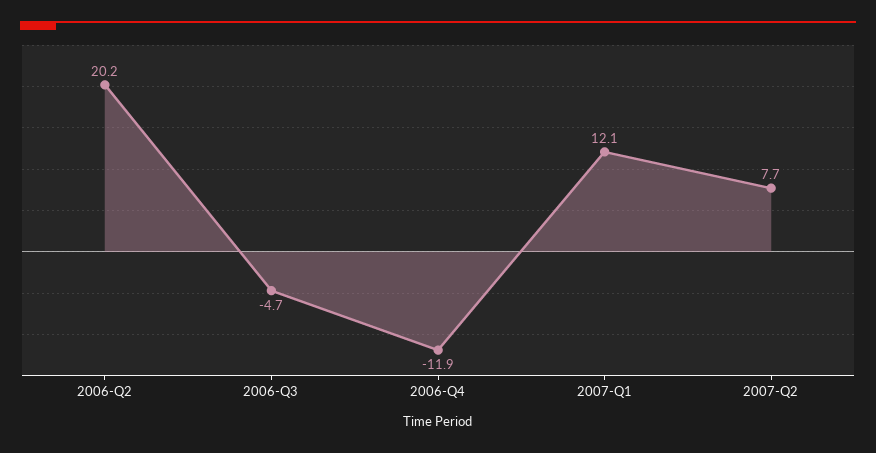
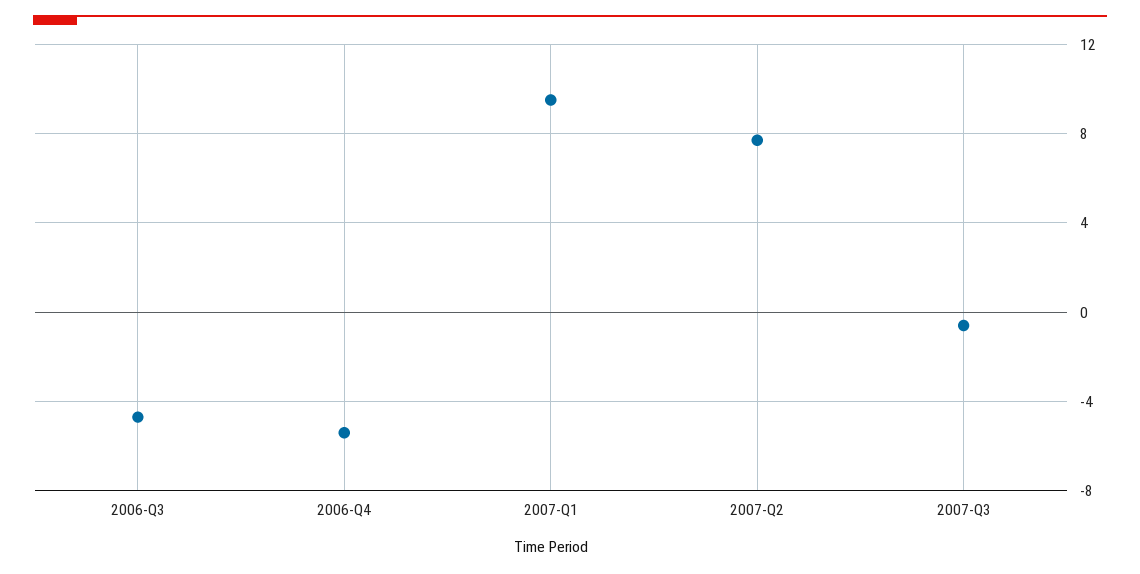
2006-Q2: 20.2 -> none
2006-Q4: -11.9 -> -5.5
2007-Q1: 12.1 -> 9.5
2007-Q3: none -> -0.5

